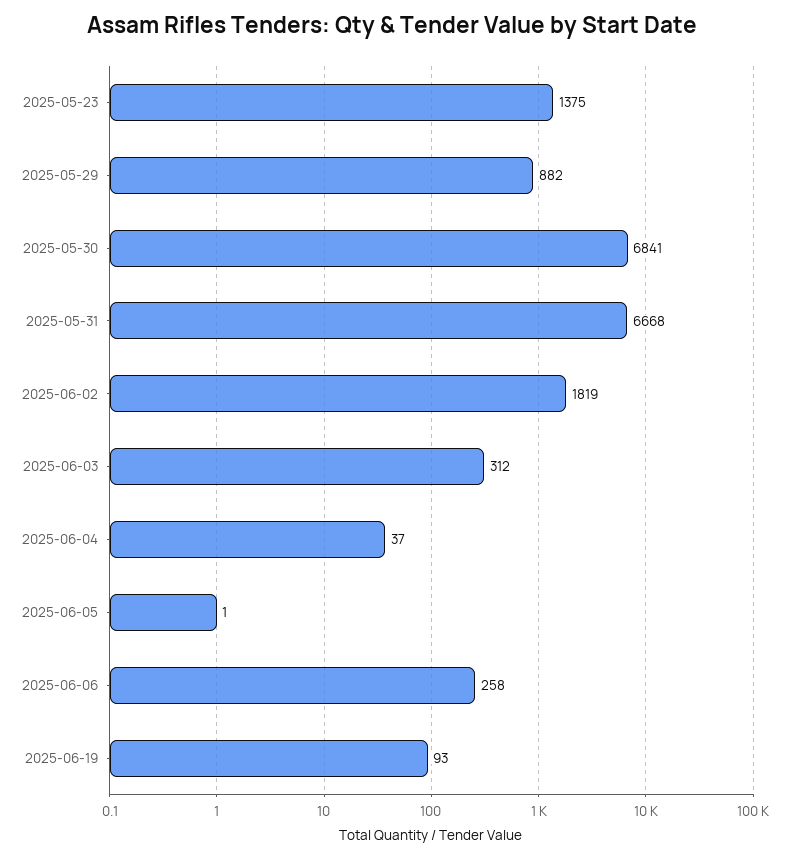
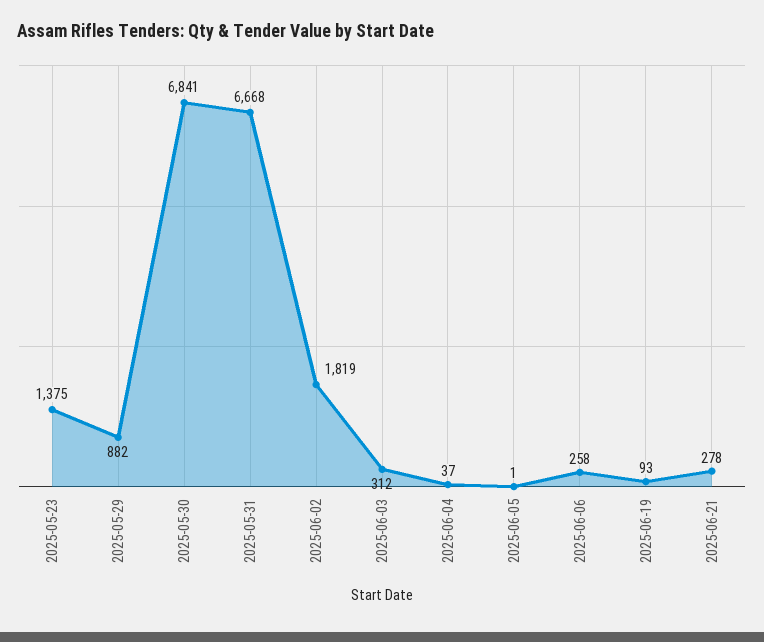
2025-06-21: none -> 278

